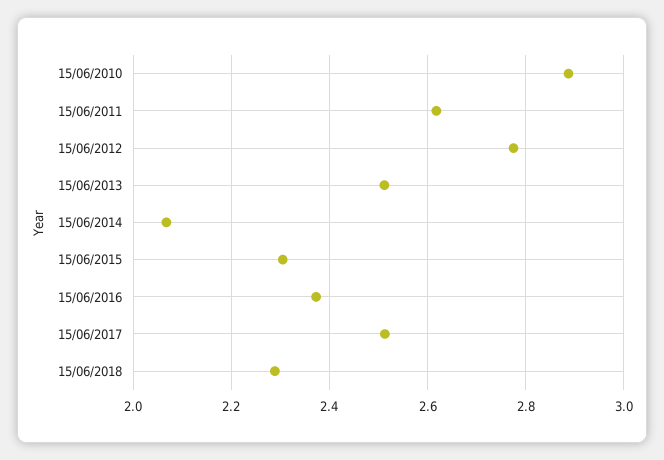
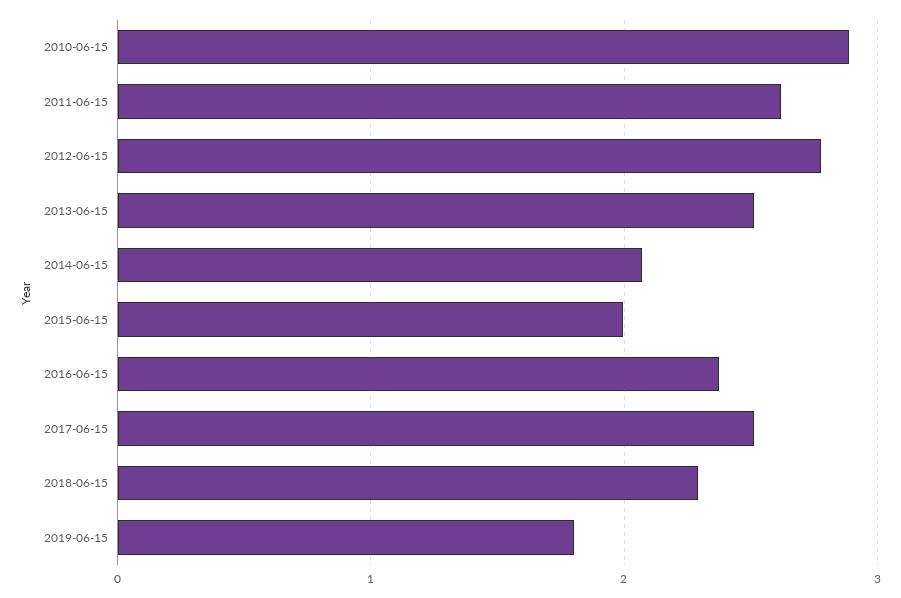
15/06/2015: 2.3 -> 2
2019-06-15: none -> 1.8

